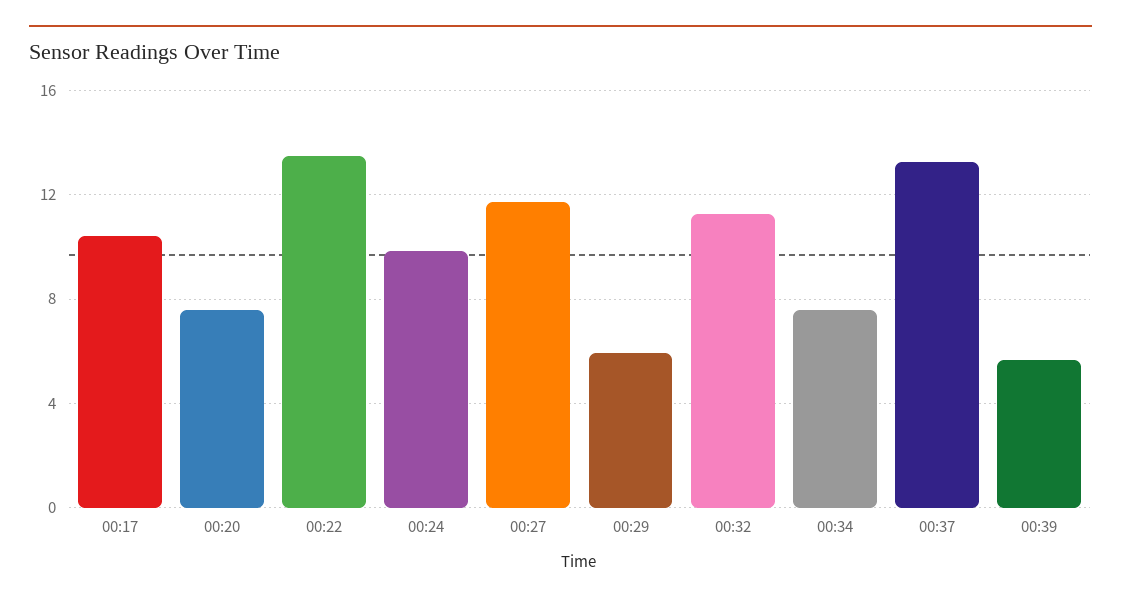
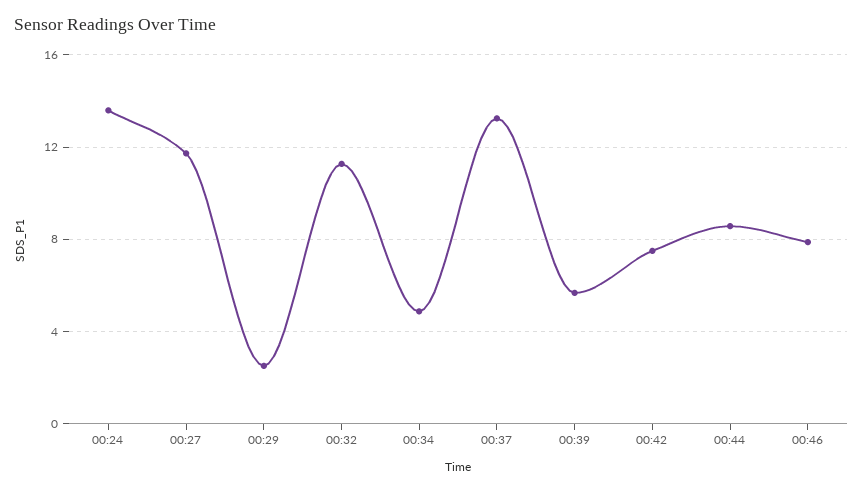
00:17: 10.5 -> none
00:20: 7.5 -> none
00:22: 13.5 -> none
00:24: 10 -> 13.5
00:29: 6 -> 2.5
00:34: 7.5 -> 5
00:42: none -> 7.5
00:44: none -> 8.5
00:46: none -> 8

